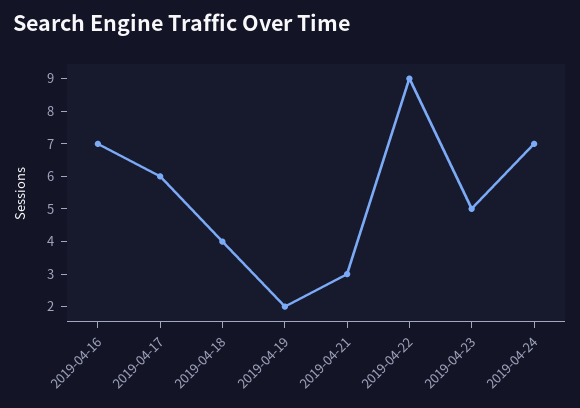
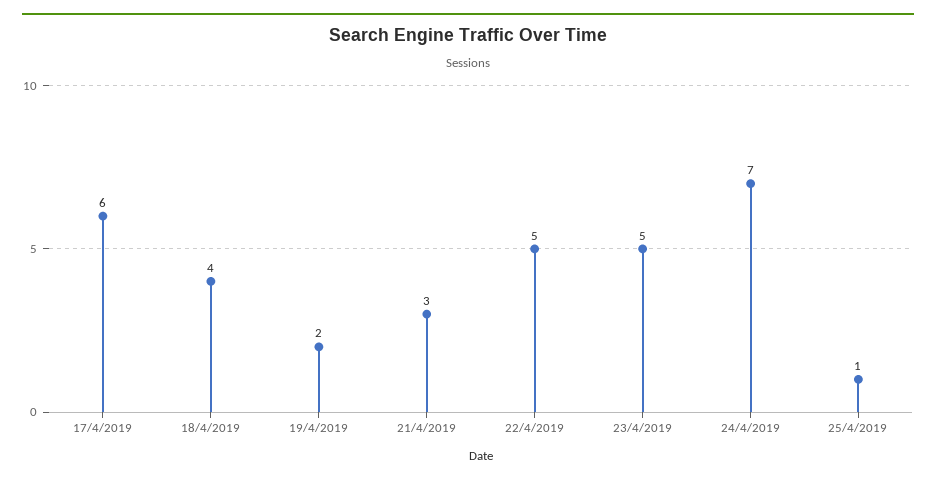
2019-04-16: 7 -> none
2019-04-22: 9 -> 5
25/4/2019: none -> 1

